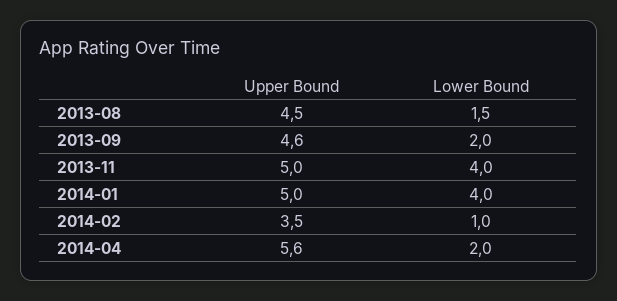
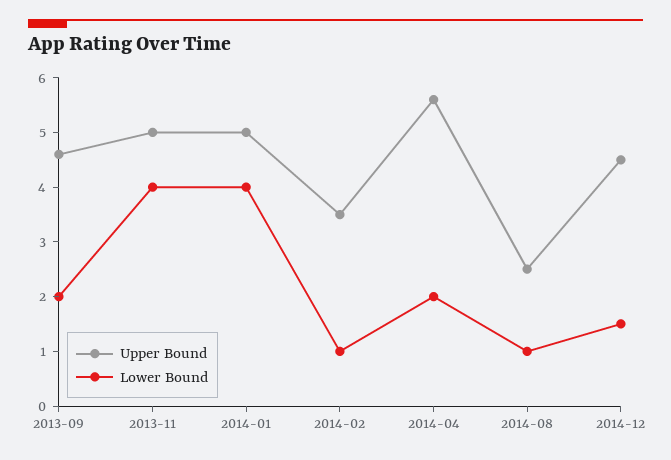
Upper Bound, 2013-08: 4.5 -> none
Lower Bound, 2013-08: 1.5 -> none
Upper Bound, 2014-08: none -> 2.5
Lower Bound, 2014-08: none -> 1
Upper Bound, 2014-12: none -> 4.5
Lower Bound, 2014-12: none -> 1.5

